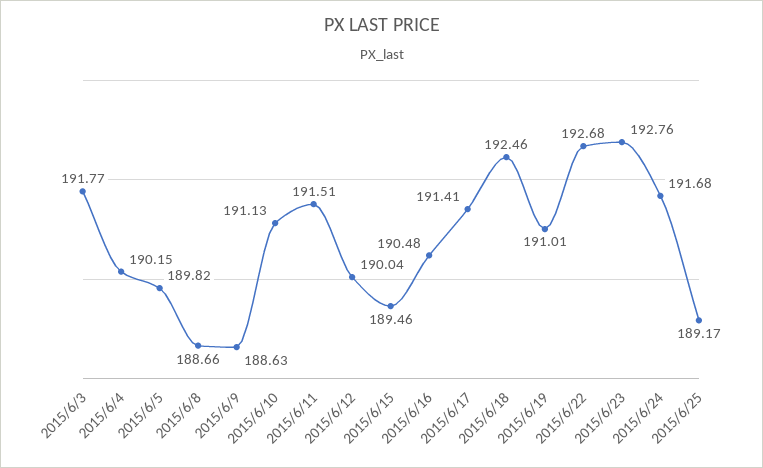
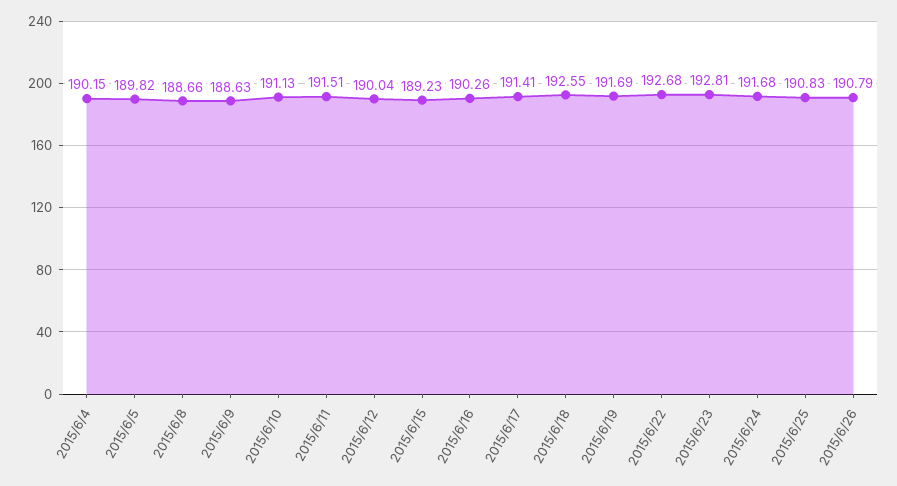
2015/6/3: 191.77 -> none
2015/6/15: 189.46 -> 189.23
2015/6/16: 190.48 -> 190.26
2015/6/18: 192.46 -> 192.55
2015/6/19: 191.01 -> 191.69
2015/6/23: 192.76 -> 192.81
2015/6/25: 189.17 -> 190.83
2015/6/26: none -> 190.79

